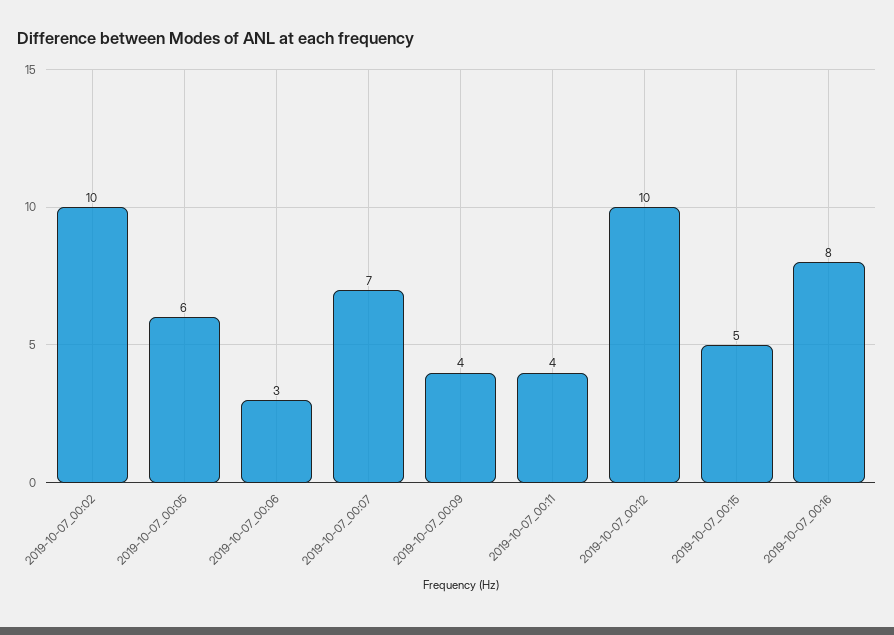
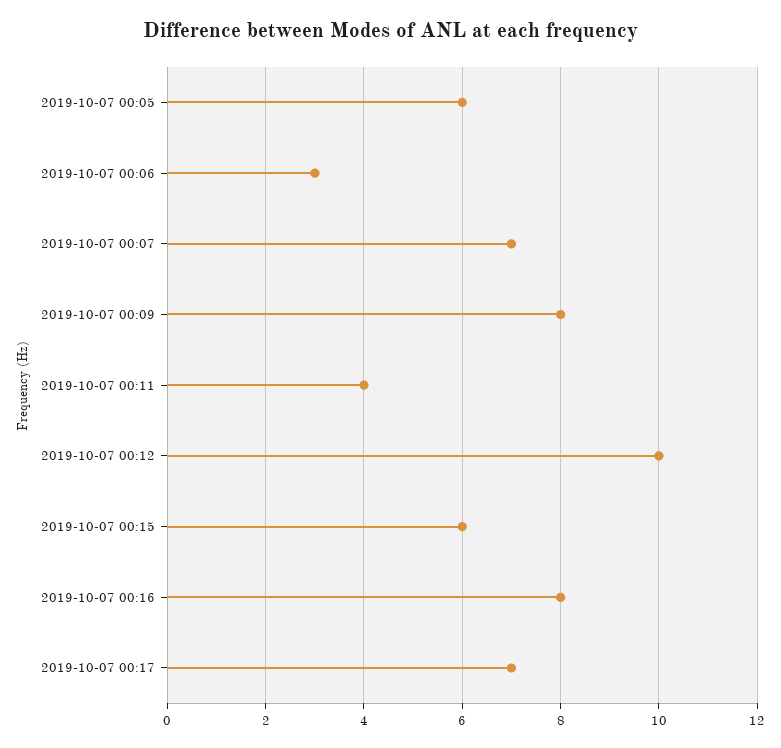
2019-10-07_00:02: 10 -> none
2019-10-07_00:09: 4 -> 8
2019-10-07_00:15: 5 -> 6
2019-10-07 00:17: none -> 7

